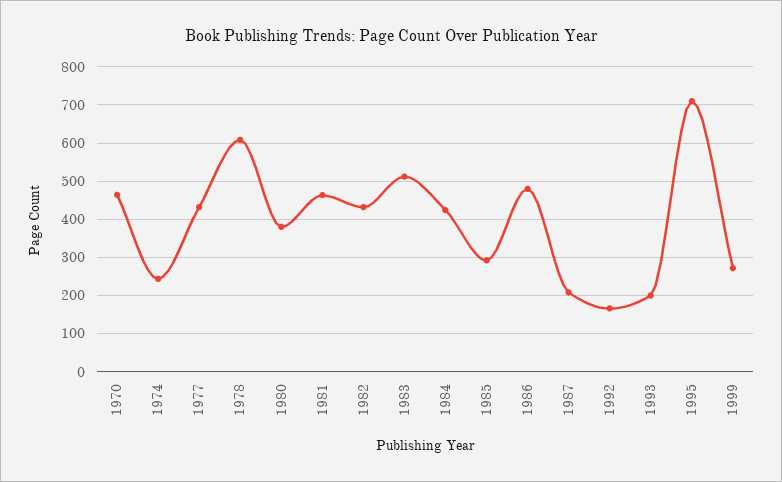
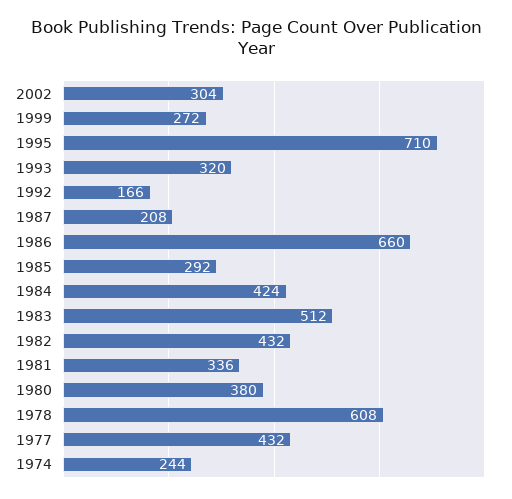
1970: 460 -> none
1981: 460 -> 336
1986: 480 -> 660
1993: 200 -> 320
2002: none -> 304

